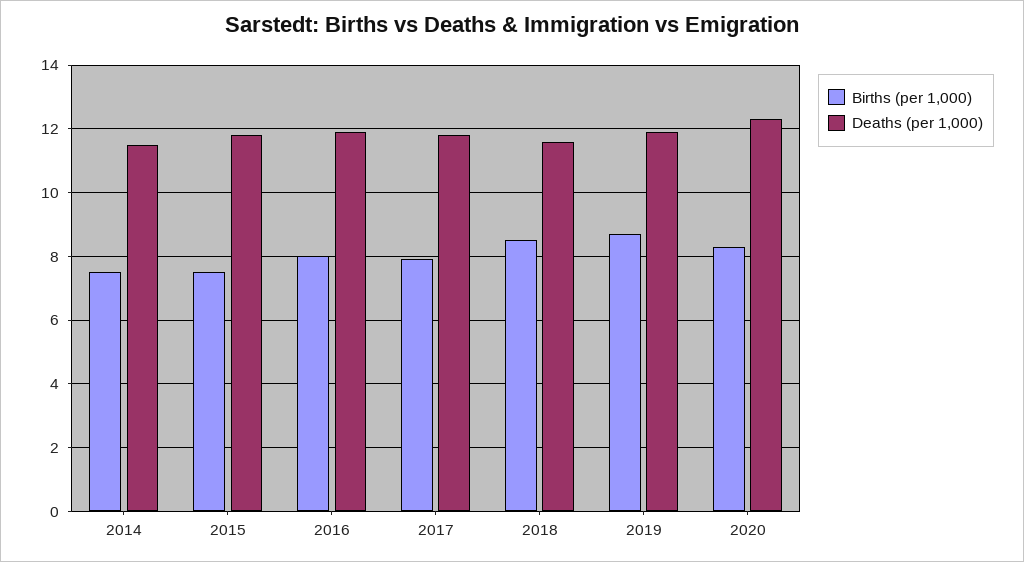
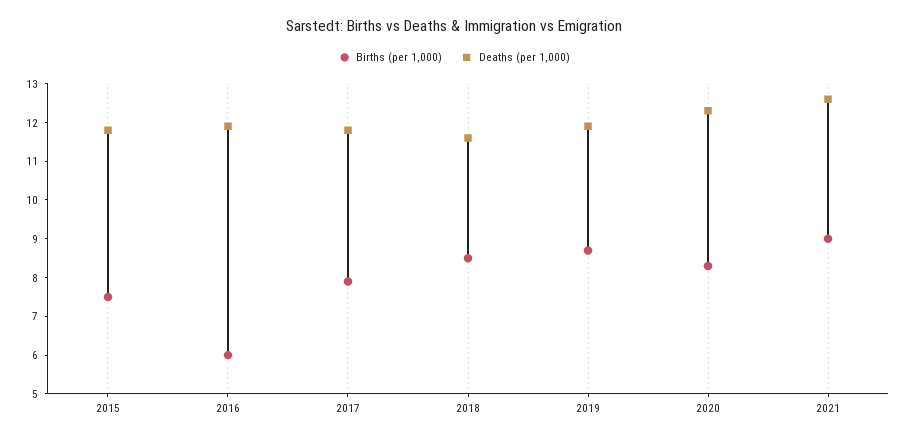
Births (per 1,000), 2014: 7.5 -> none
Deaths (per 1,000), 2014: 11.5 -> none
Births (per 1,000), 2016: 8 -> 6
Births (per 1,000), 2021: none -> 9
Deaths (per 1,000), 2021: none -> 12.5

